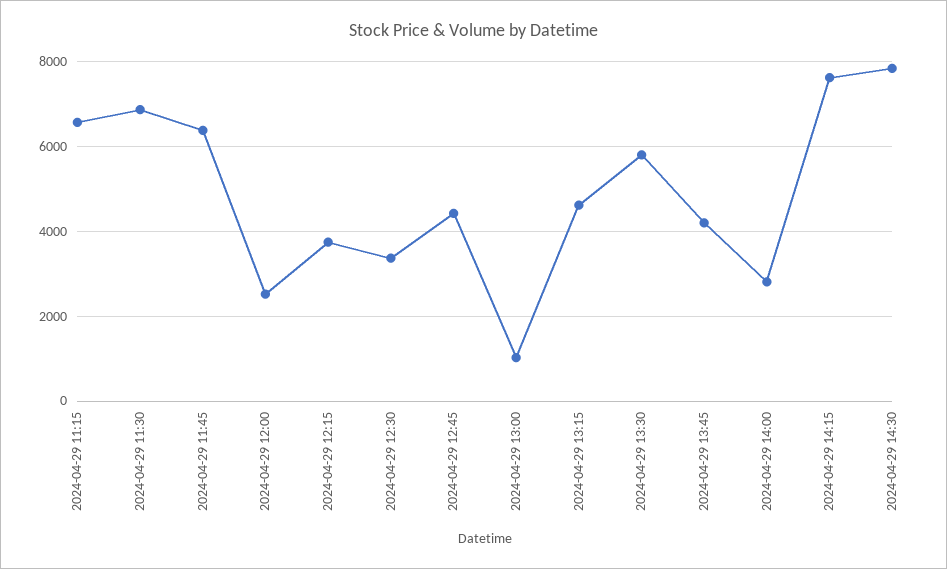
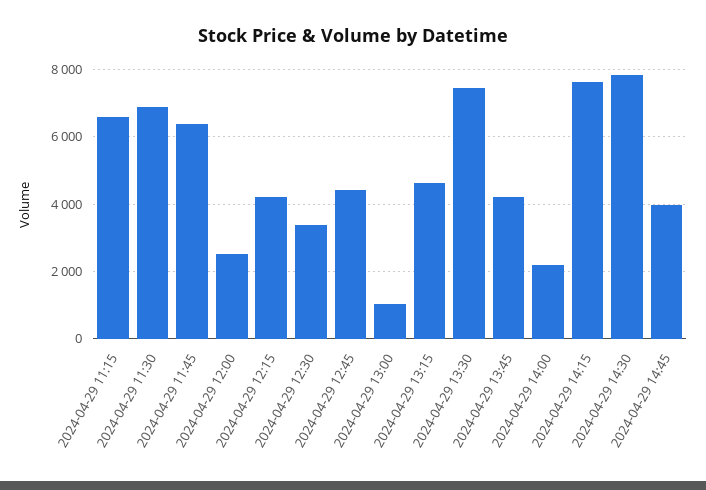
2024-04-29 12:15: 3800 -> 4200
2024-04-29 13:30: 5800 -> 7400
2024-04-29 14:00: 2800 -> 2200
2024-04-29 14:45: none -> 4000

